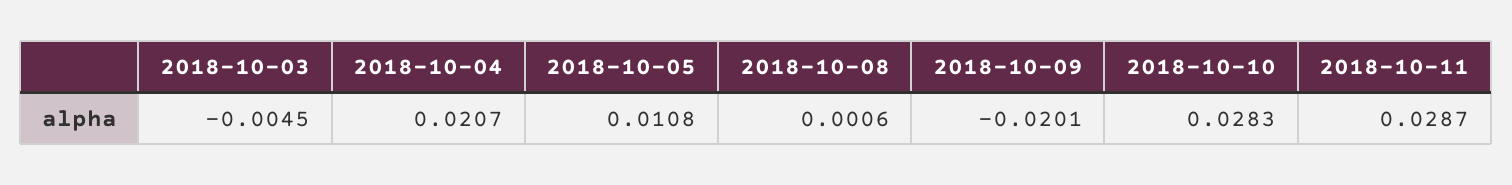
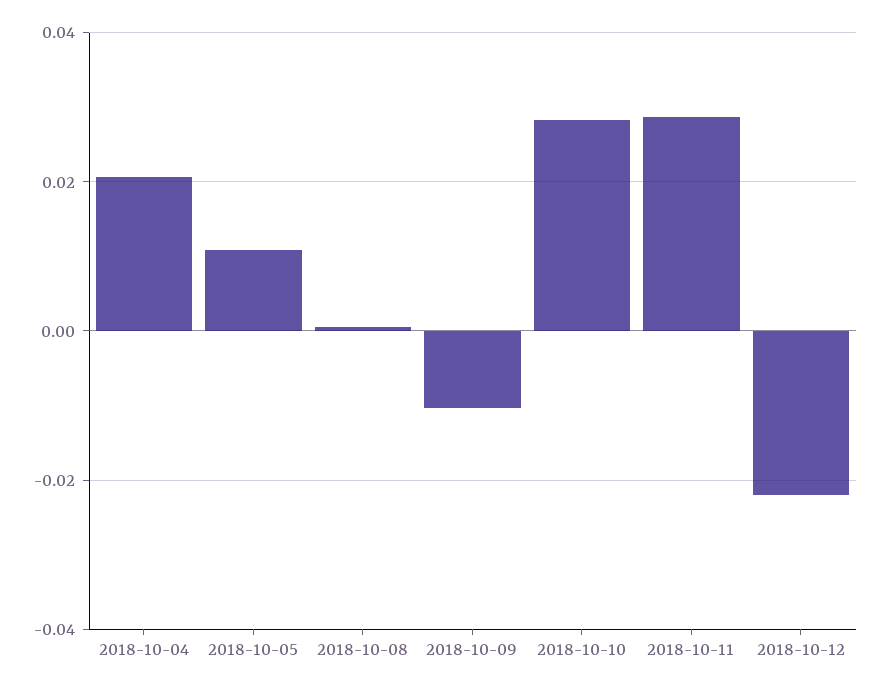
2018-10-03: -0.0045 -> none
2018-10-09: -0.0201 -> -0.01
2018-10-12: none -> -0.022

